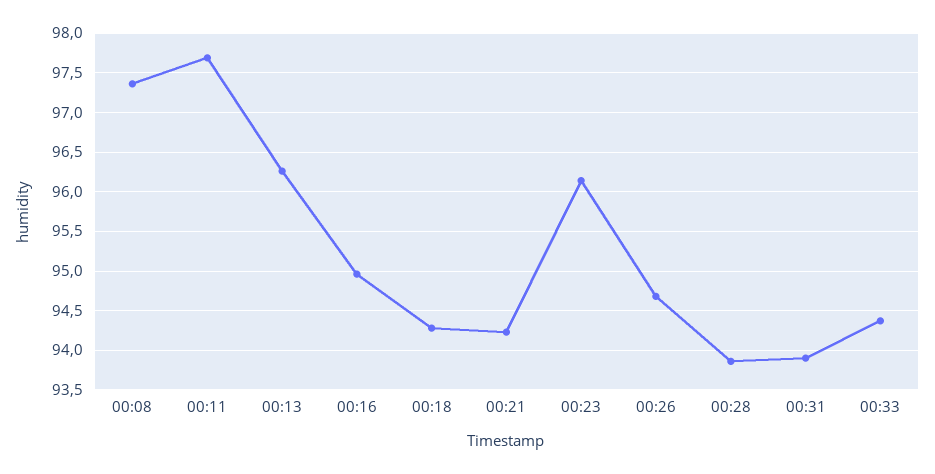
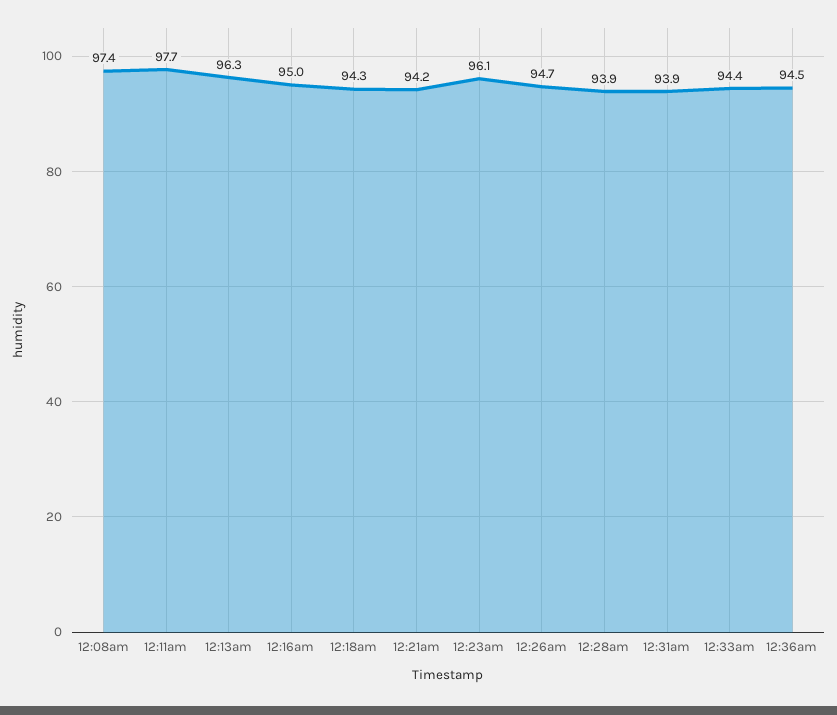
12:36am: none -> 94.5

